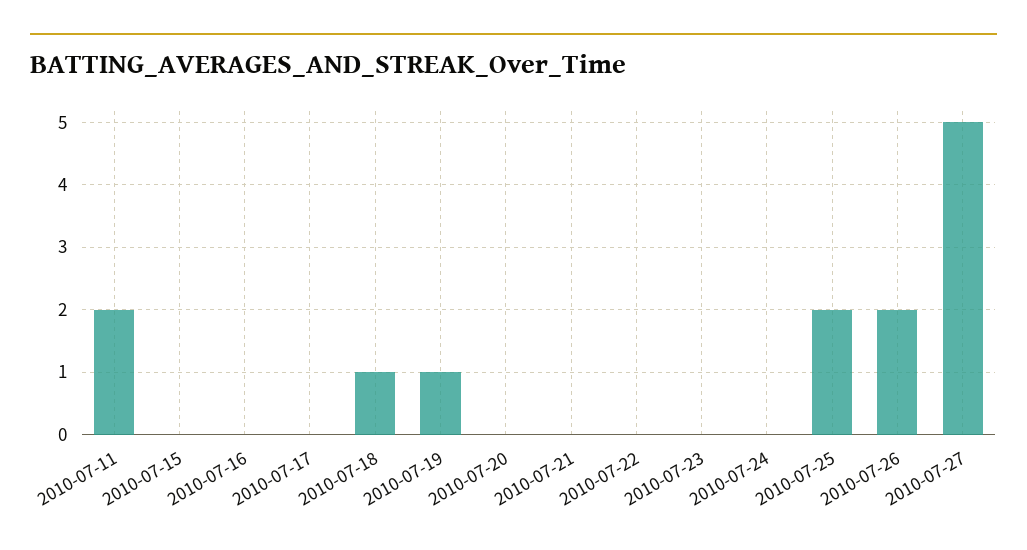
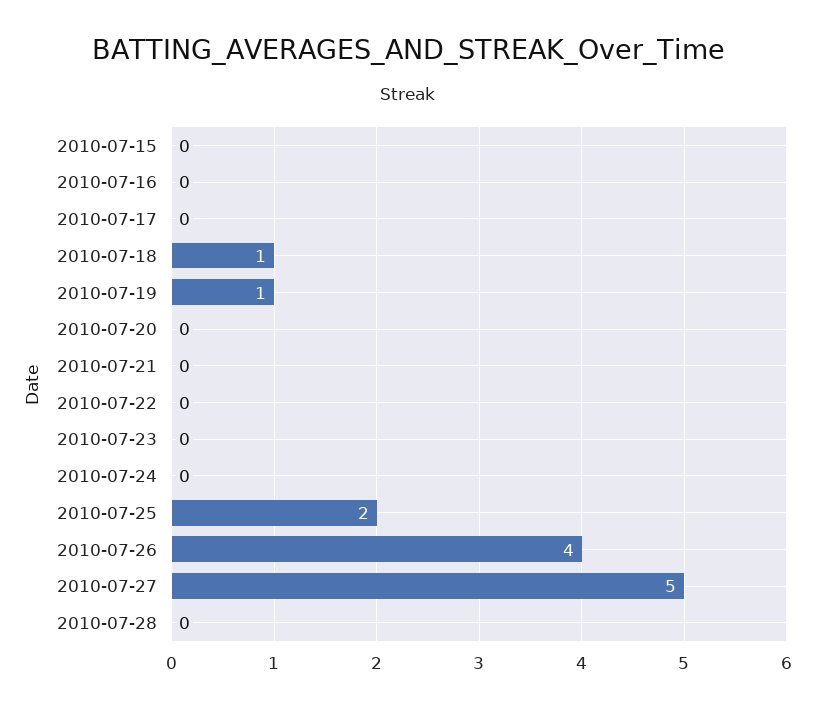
2010-07-11: 2 -> none
2010-07-26: 2 -> 4
2010-07-28: none -> 0

